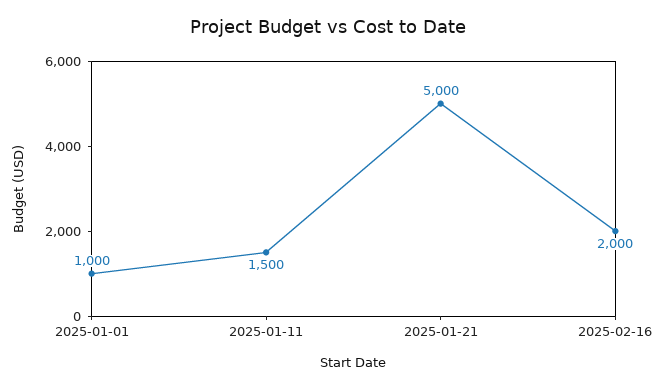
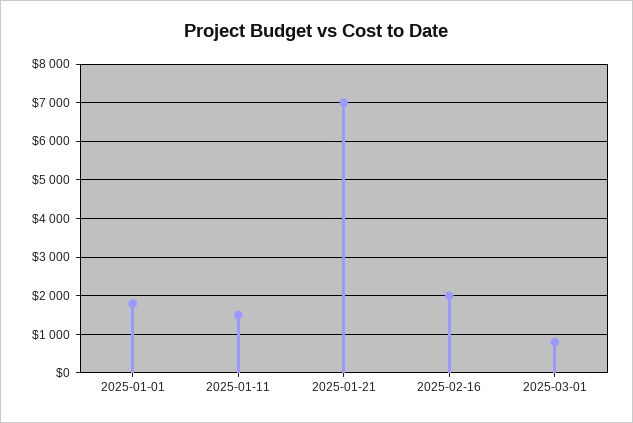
2025-01-01: 1000 -> 1800
2025-01-21: 5000 -> 7000
2025-03-01: none -> 800

